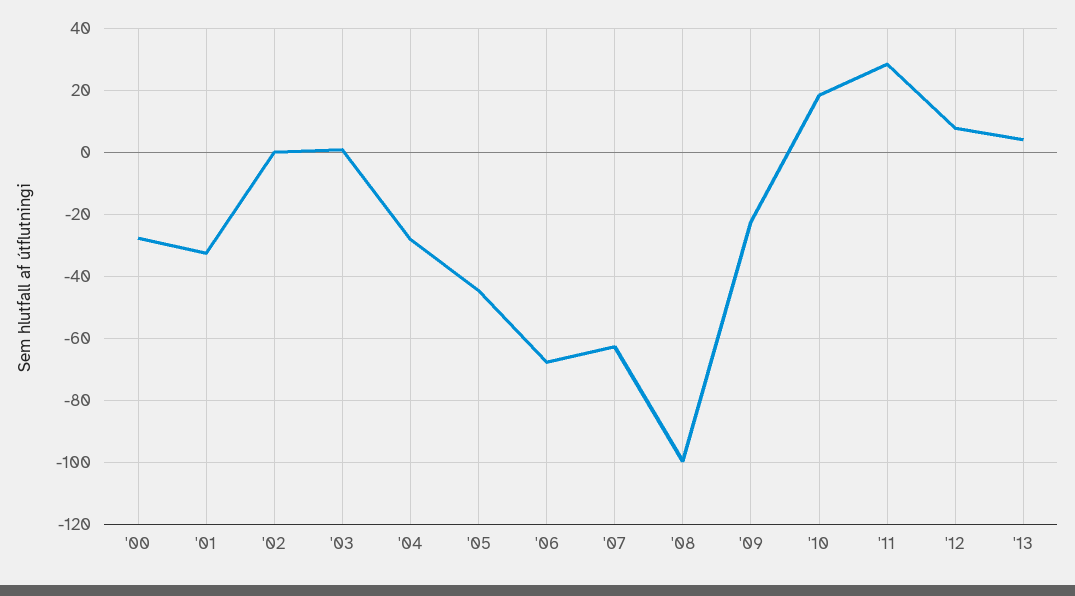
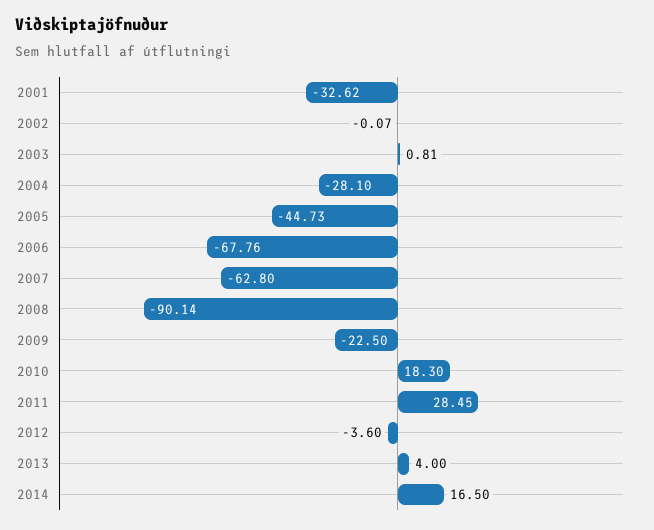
'00: -28 -> none
'08: -100 -> -90.14
'12: 8 -> -3.6
2014: none -> 16.5

